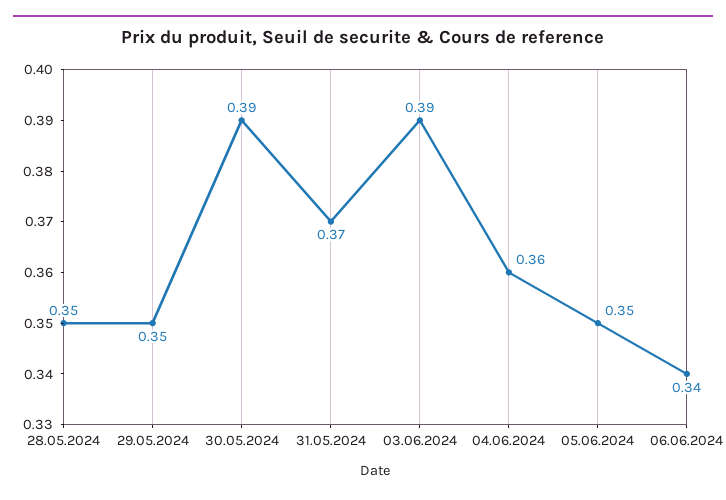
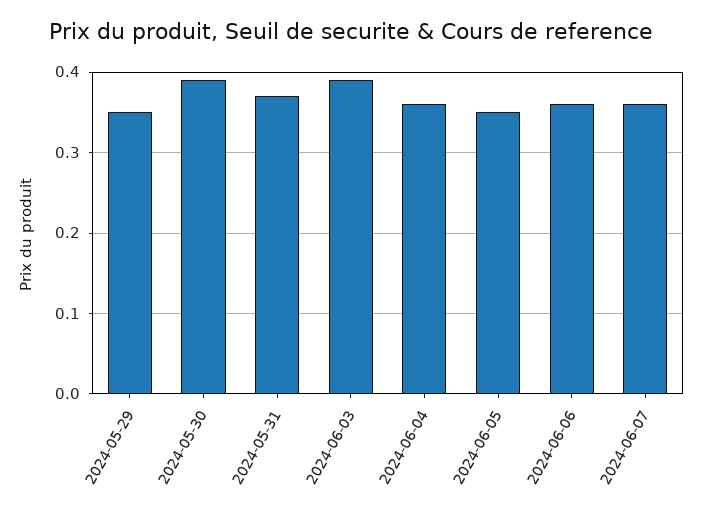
28.05.2024: 0.35 -> none
06.06.2024: 0.34 -> 0.36
2024-06-07: none -> 0.36

